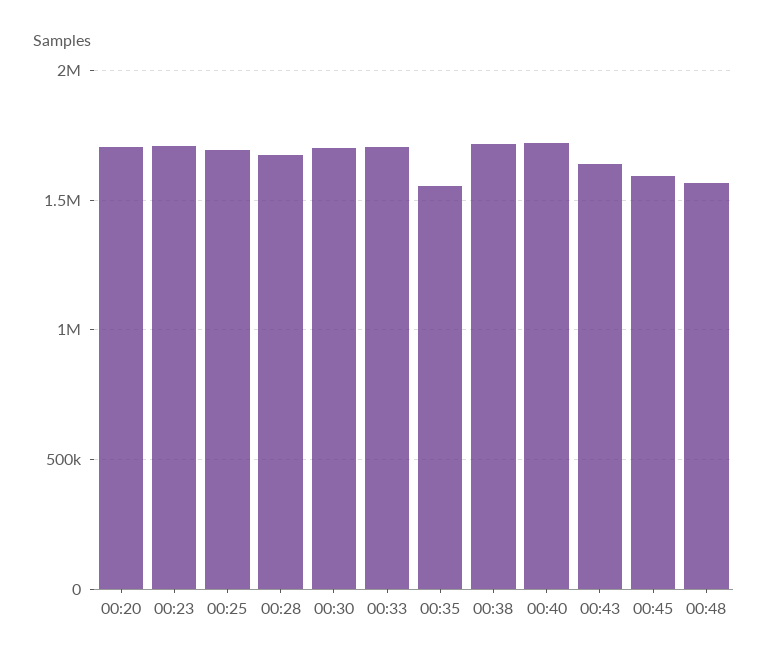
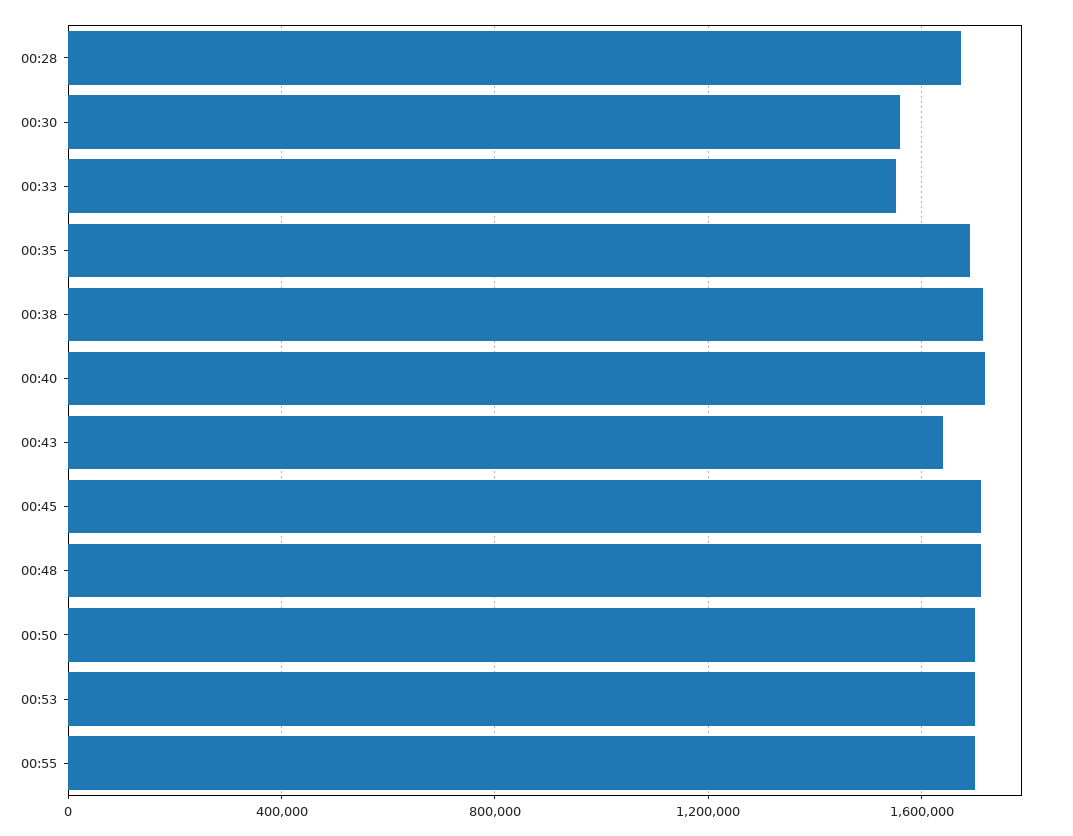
00:20: 1700000 -> none
00:23: 1700000 -> none
00:25: 1700000 -> none
00:30: 1700000 -> 1550000
00:33: 1700000 -> 1550000
00:35: 1550000 -> 1700000
00:45: 1600000 -> 1700000
00:48: 1550000 -> 1700000
00:50: none -> 1700000
00:53: none -> 1700000
00:55: none -> 1700000

